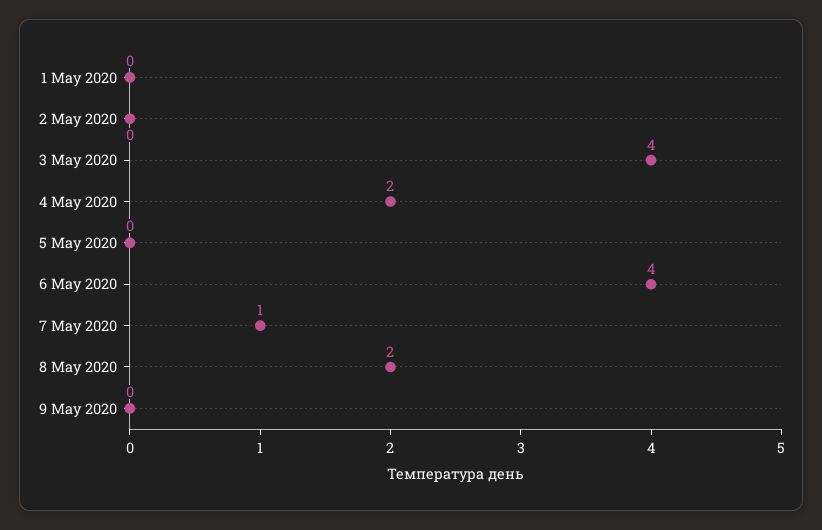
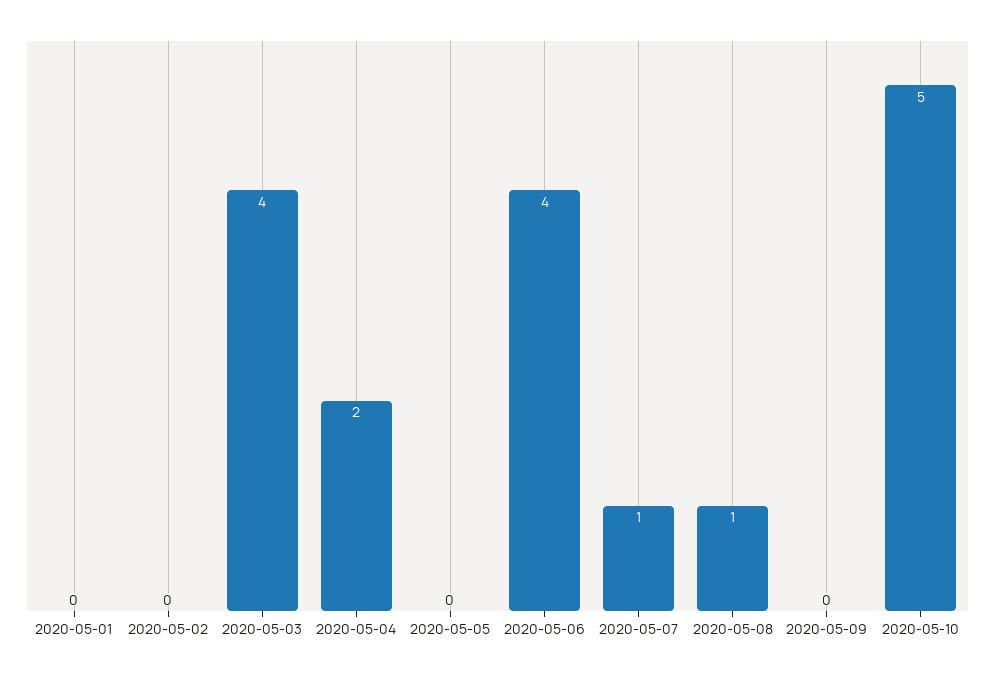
8 May 2020: 2 -> 1
2020-05-10: none -> 5

